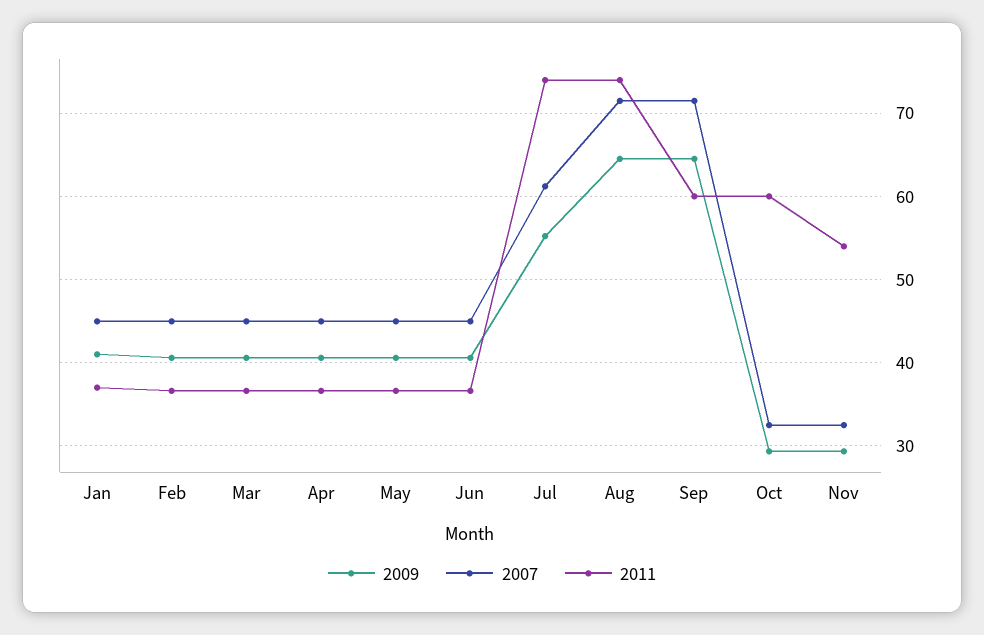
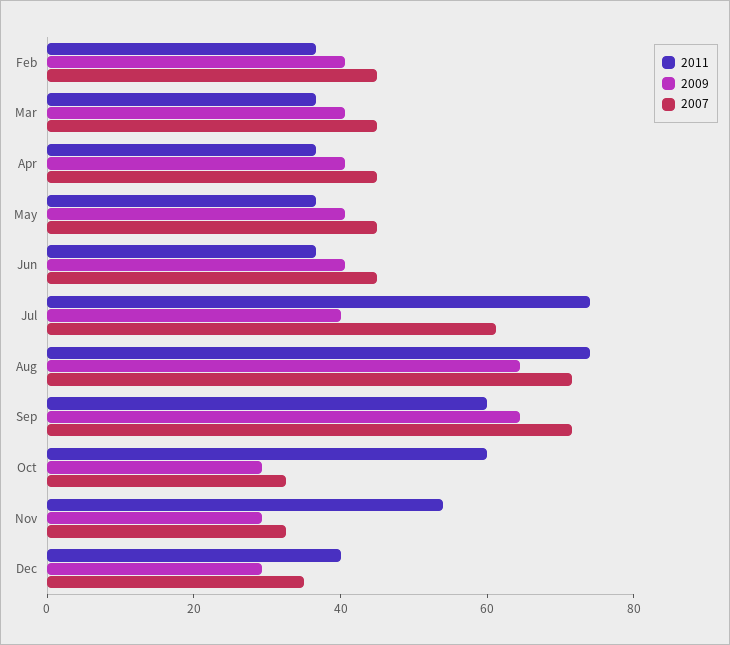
2009, Jan: 41 -> none
2007, Jan: 45 -> none
2011, Jan: 37 -> none
2009, Jul: 55 -> 40
2011, Dec: none -> 40
2009, Dec: none -> 30
2007, Dec: none -> 35

